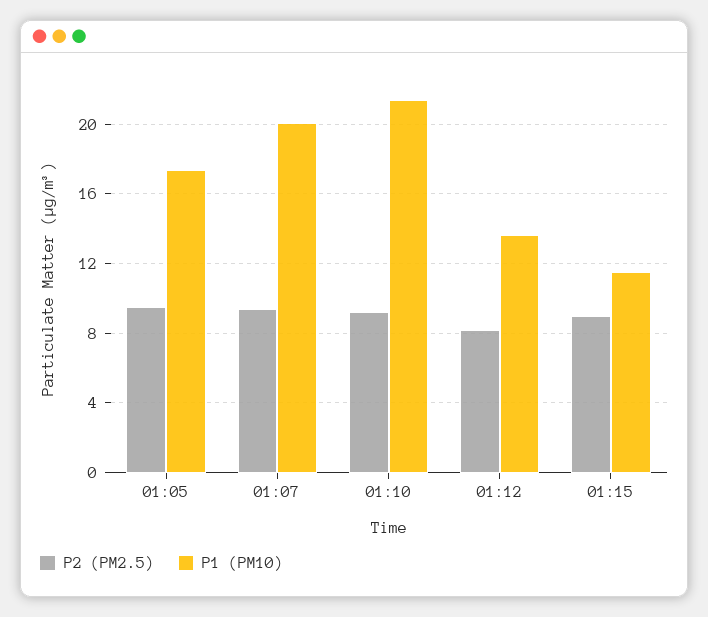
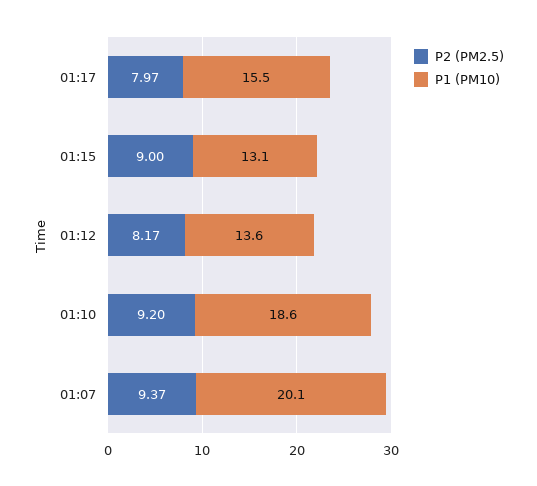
P2 (PM2.5), 01:05: 9.5 -> none
P1 (PM10), 01:05: 17.5 -> none
P1 (PM10), 01:10: 21.5 -> 18.6
P1 (PM10), 01:15: 11.5 -> 13.1
P2 (PM2.5), 01:17: none -> 7.97
P1 (PM10), 01:17: none -> 15.5

